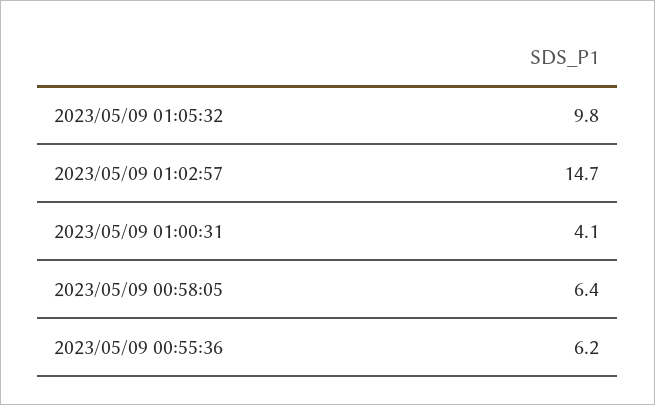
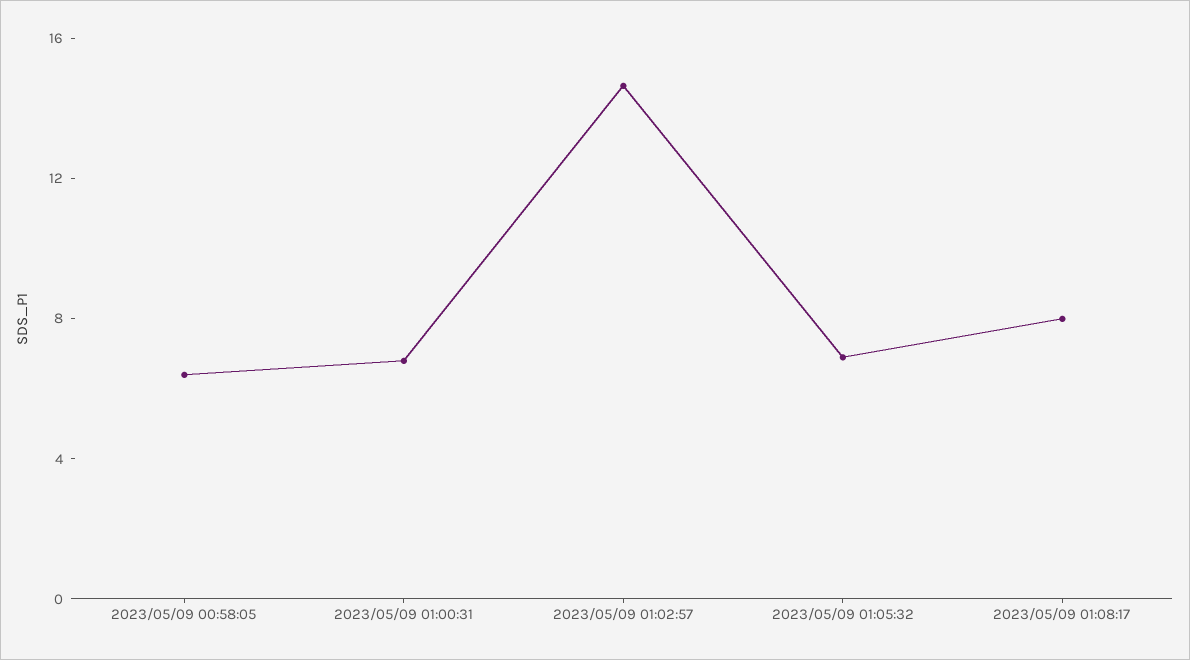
2023/05/09 01:05:32: 9.8 -> 7
2023/05/09 01:00:31: 4.1 -> 7
2023/05/09 00:55:36: 6.2 -> none
2023/05/09 01:08:17: none -> 8

